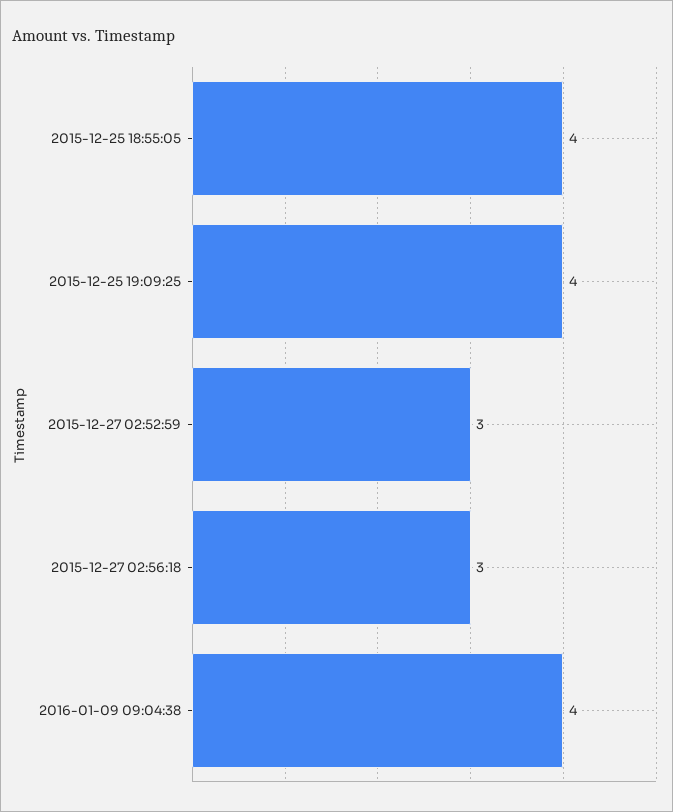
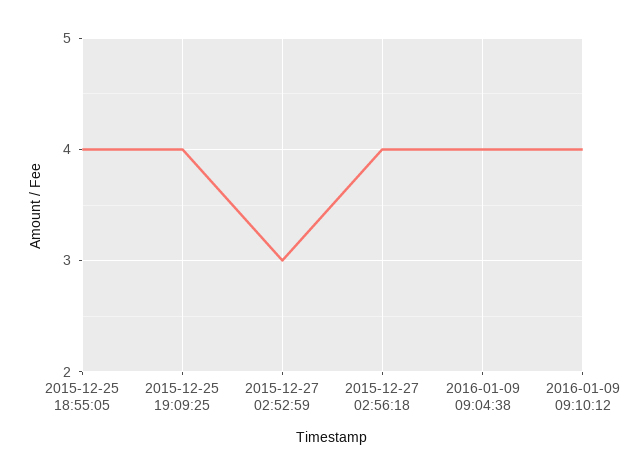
2015-12-27 02:56:18: 3 -> 4
2016-01-09 09:10:12: none -> 4

